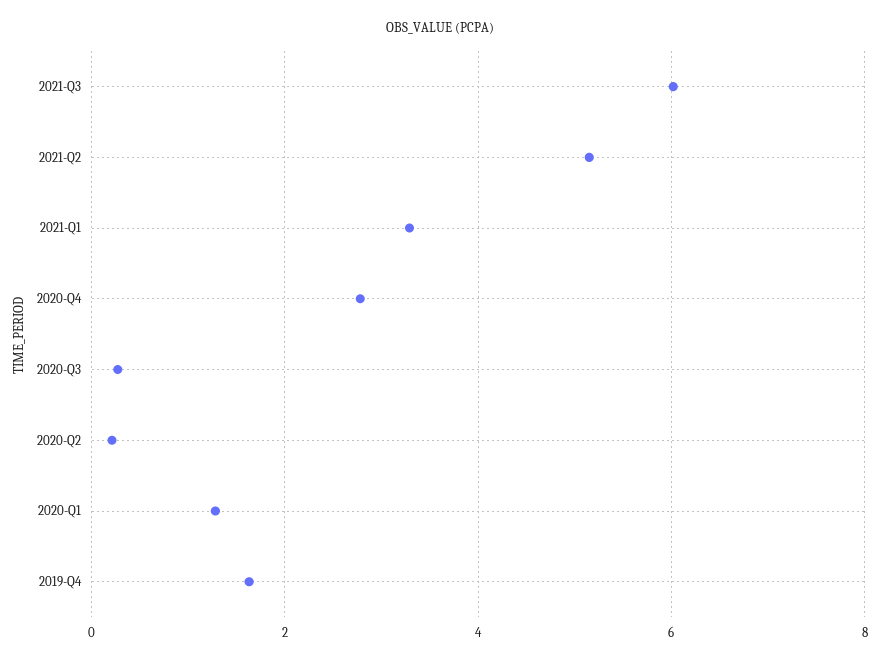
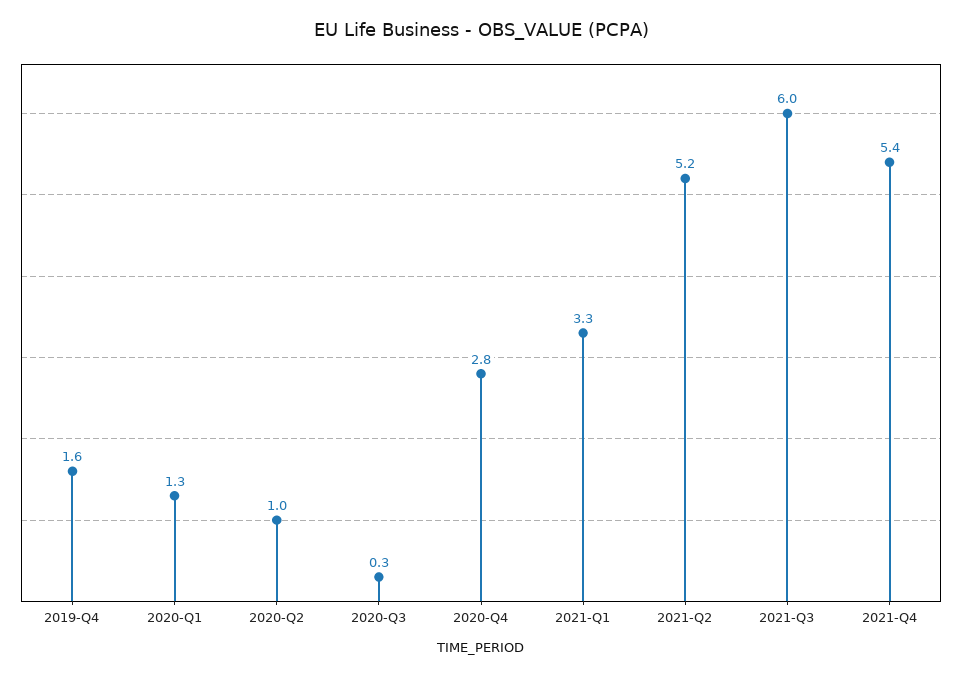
2020-Q2: 0.2 -> 1
2021-Q4: none -> 5.4

